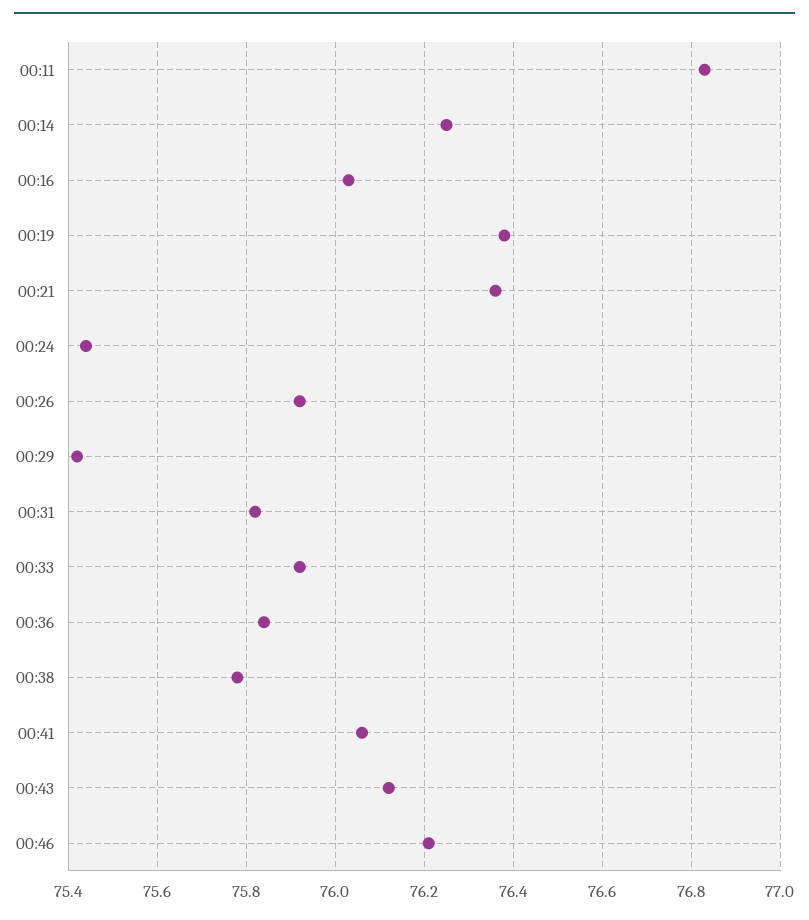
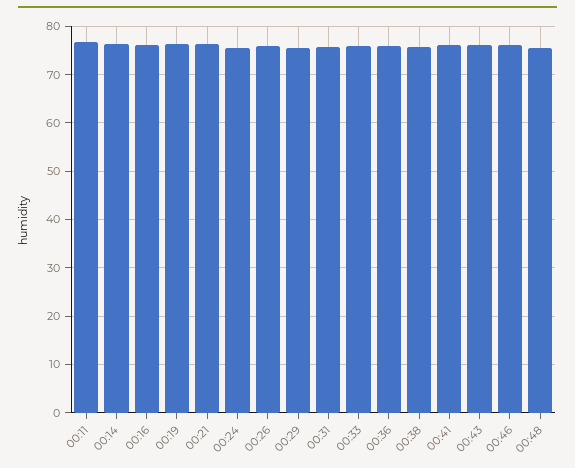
00:48: none -> 76

